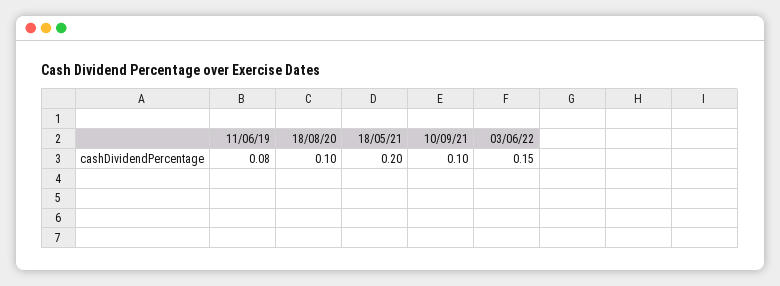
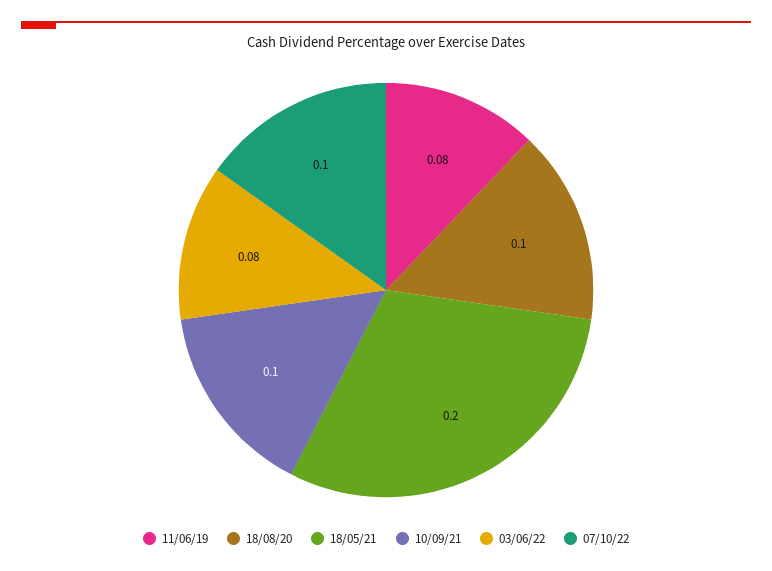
03/06/22: 0.15 -> 0.08
07/10/22: none -> 0.1

